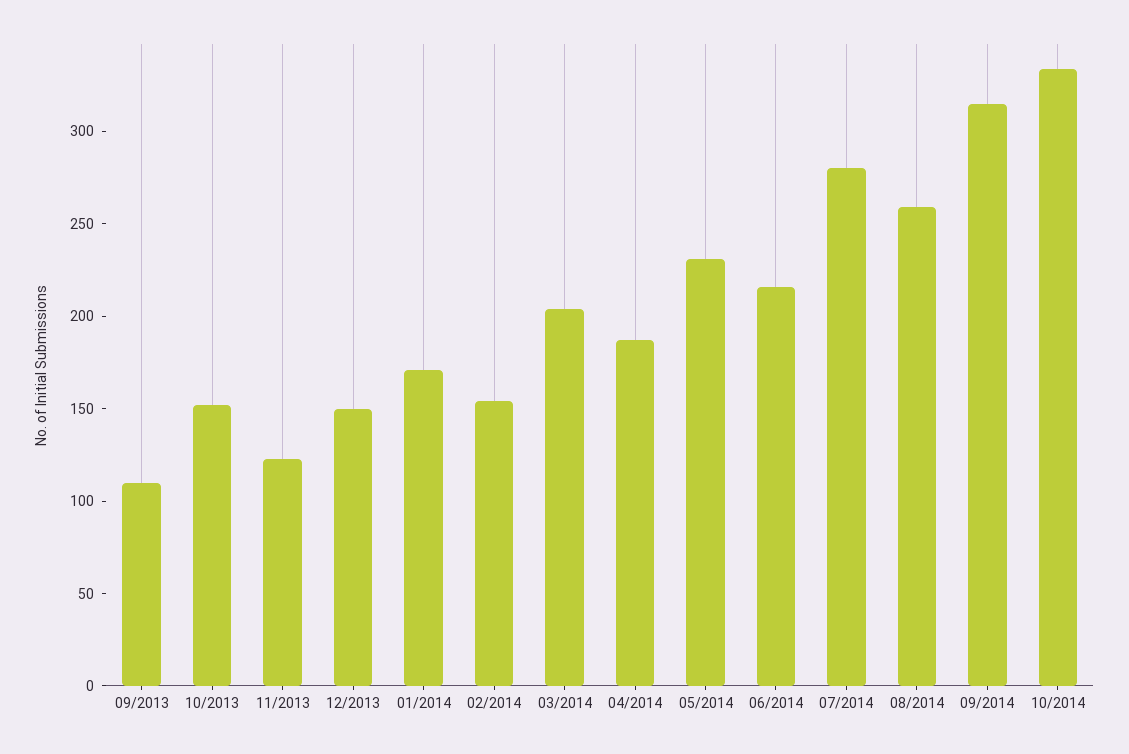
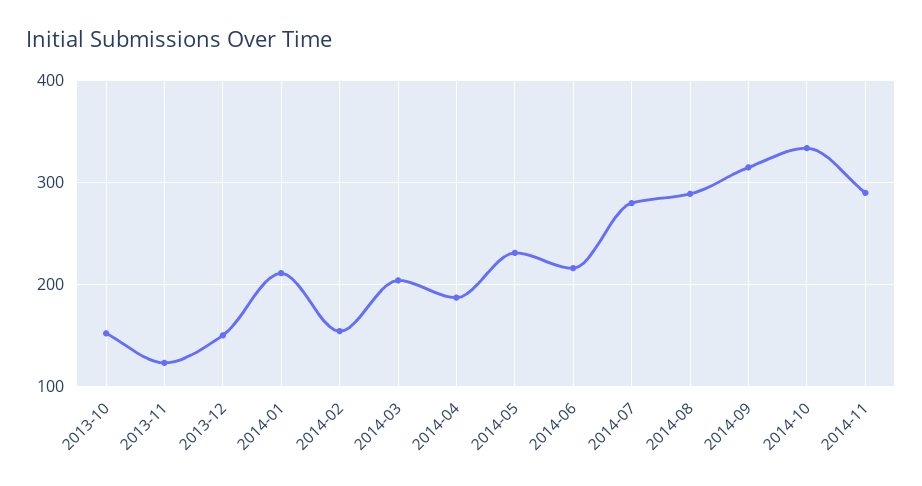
09/2013: 110 -> none
01/2014: 170 -> 210
08/2014: 260 -> 290
2014-11: none -> 290

